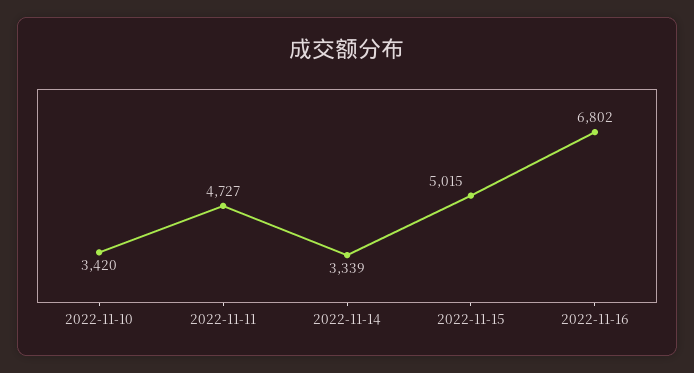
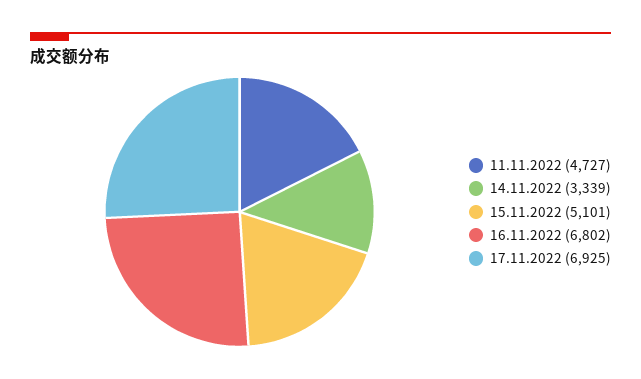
2022-11-10: 3420 -> none
2022-11-15: 5015 -> 5101
17.11.2022: none -> 6925

